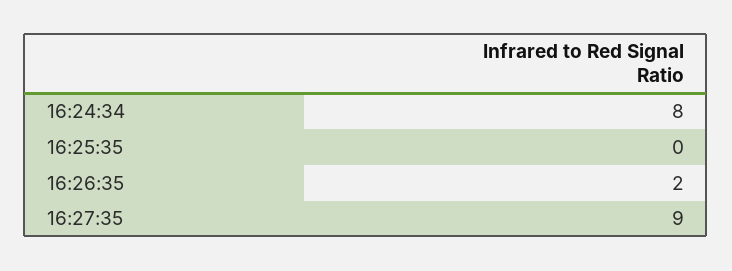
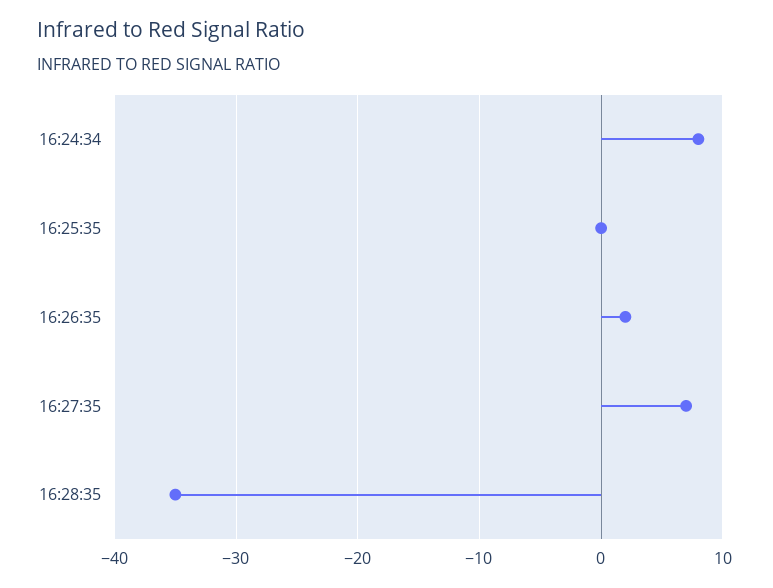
16:27:35: 9 -> 7
16:28:35: none -> -35

